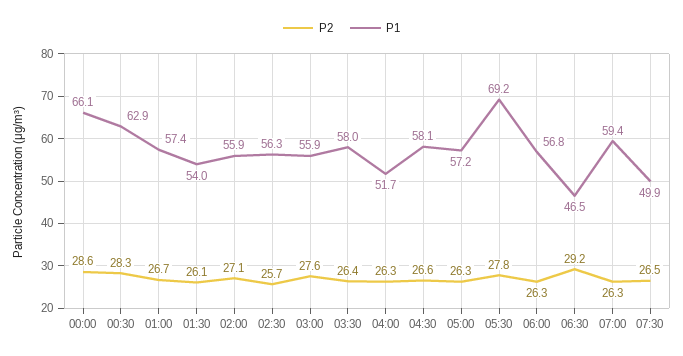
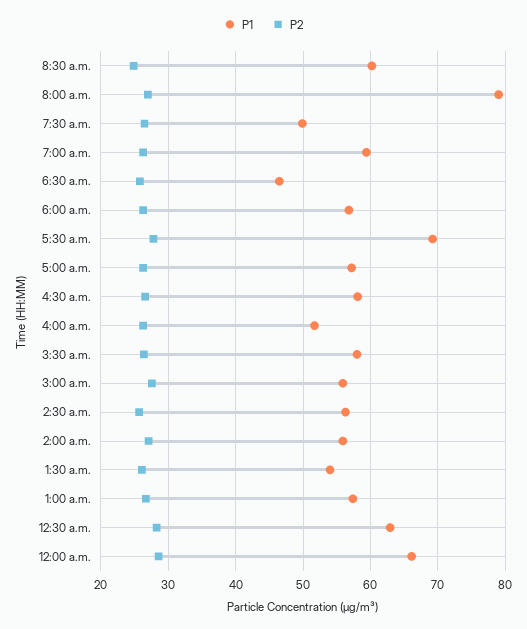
P2, 06:30: 29.2 -> 26
P1, 8:30 a.m.: none -> 60
P2, 8:30 a.m.: none -> 25
P1, 8:00 a.m.: none -> 79
P2, 8:00 a.m.: none -> 27

